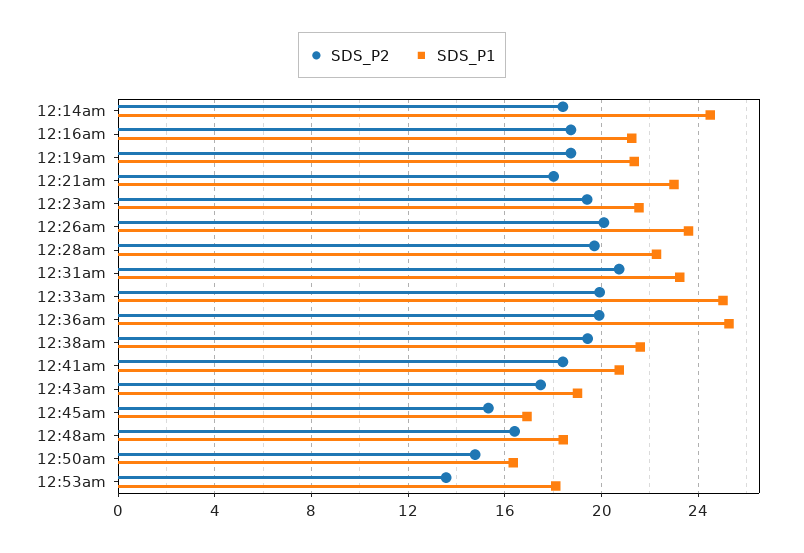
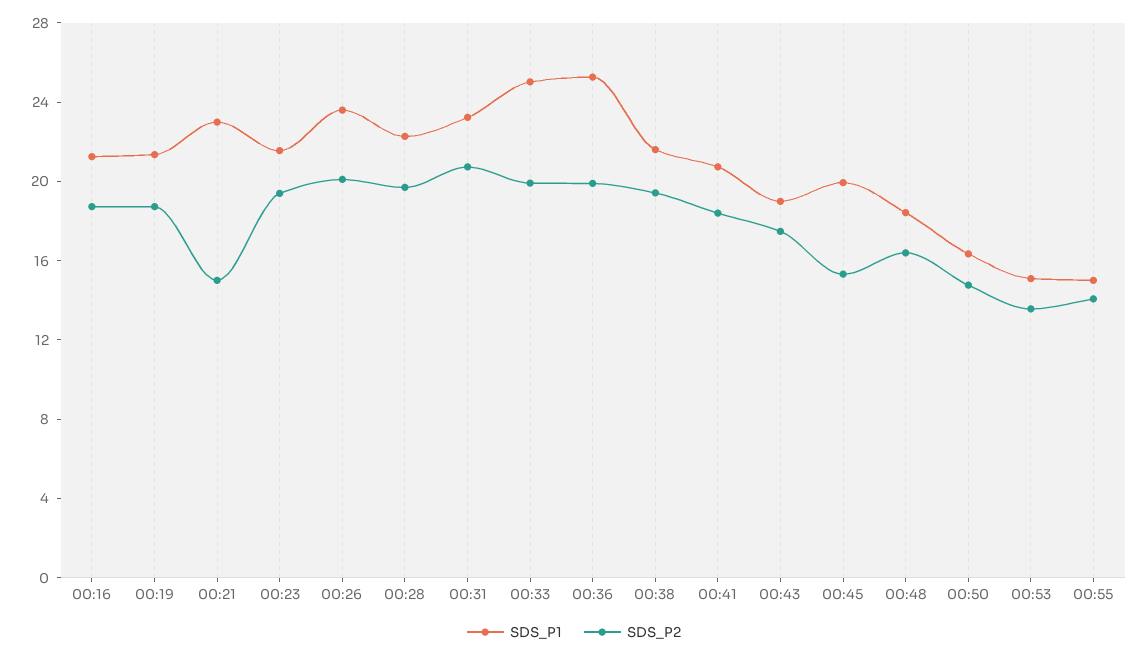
SDS_P2, 12:14am: 18.5 -> none
SDS_P1, 12:14am: 24.5 -> none
SDS_P2, 12:21am: 18 -> 15
SDS_P1, 12:45am: 17 -> 20
SDS_P1, 12:53am: 18 -> 15
SDS_P1, 00:55: none -> 15
SDS_P2, 00:55: none -> 14

